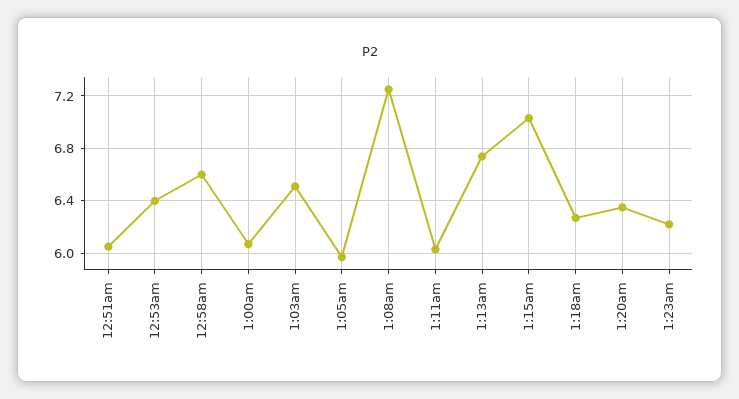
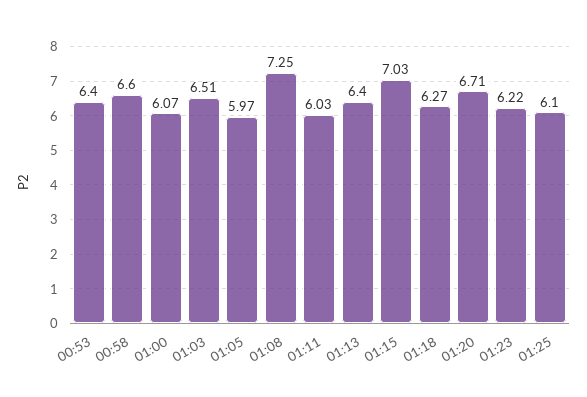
12:51am: 6.05 -> none
1:13am: 6.75 -> 6.4
1:20am: 6.35 -> 6.71
01:25: none -> 6.1

